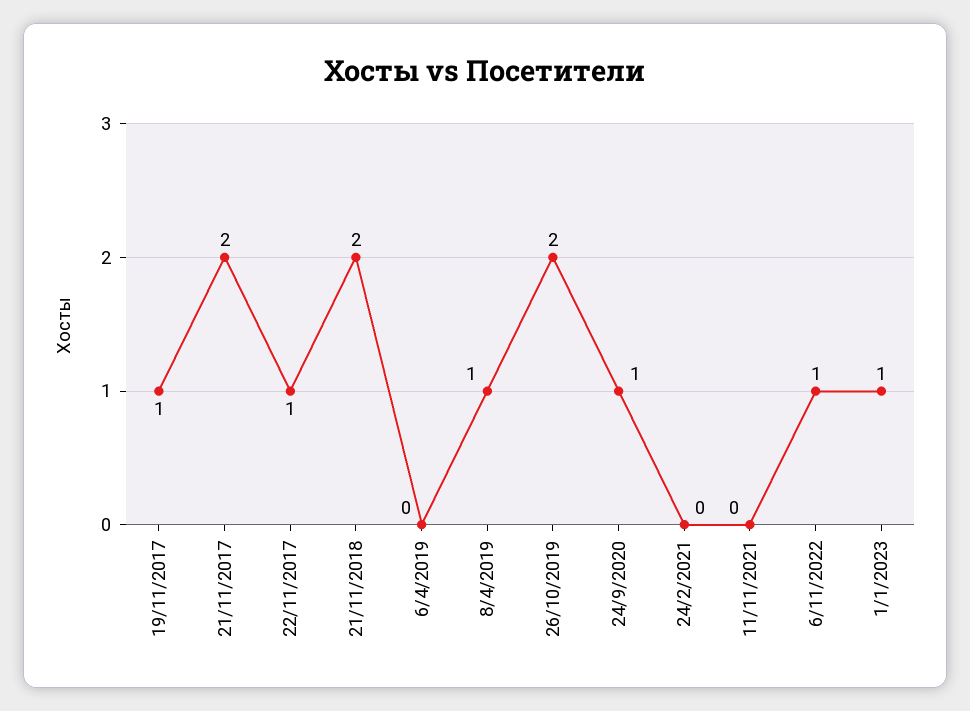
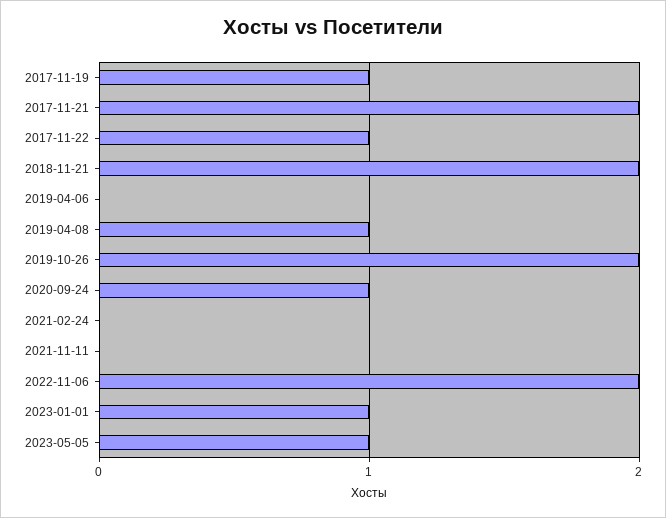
6/11/2022: 1 -> 2
2023-05-05: none -> 1

